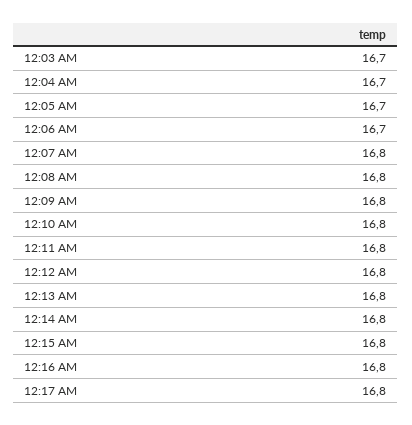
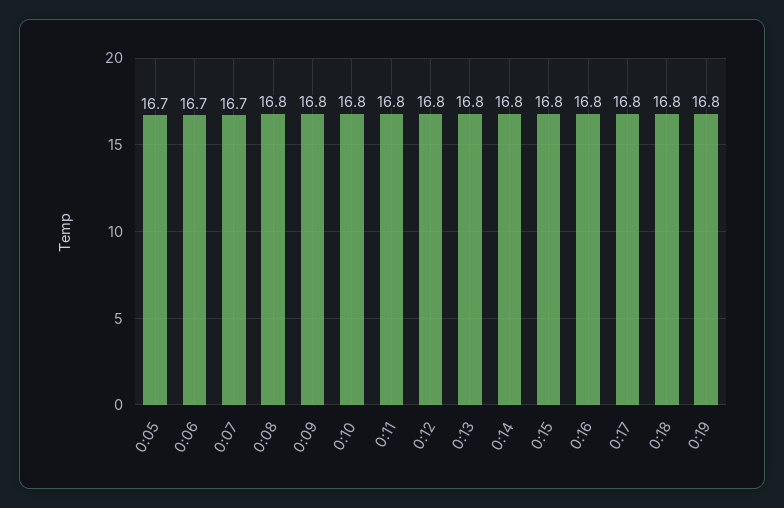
12:03 AM: 16.7 -> none
12:04 AM: 16.7 -> none
12:07 AM: 16.8 -> 16.7
0:18: none -> 16.8
0:19: none -> 16.8

